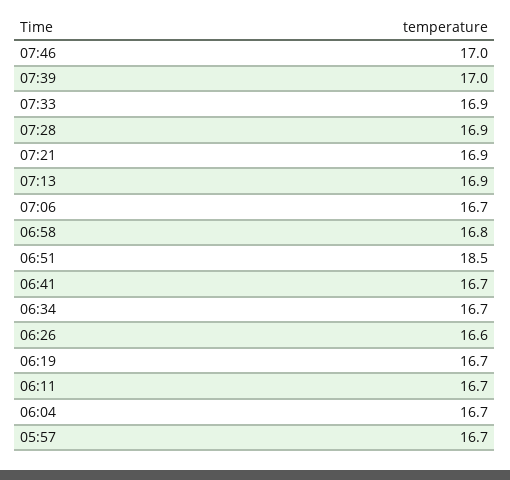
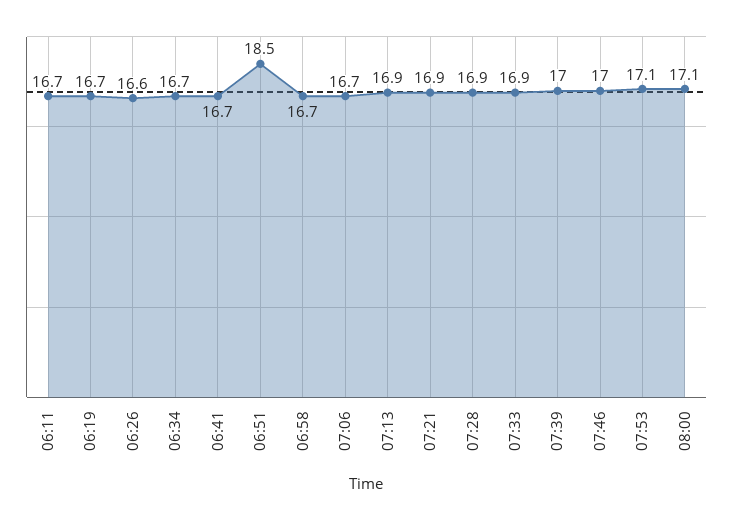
06:58: 16.8 -> 16.7
06:04: 16.7 -> none
05:57: 16.7 -> none
07:53: none -> 17.1
08:00: none -> 17.1

